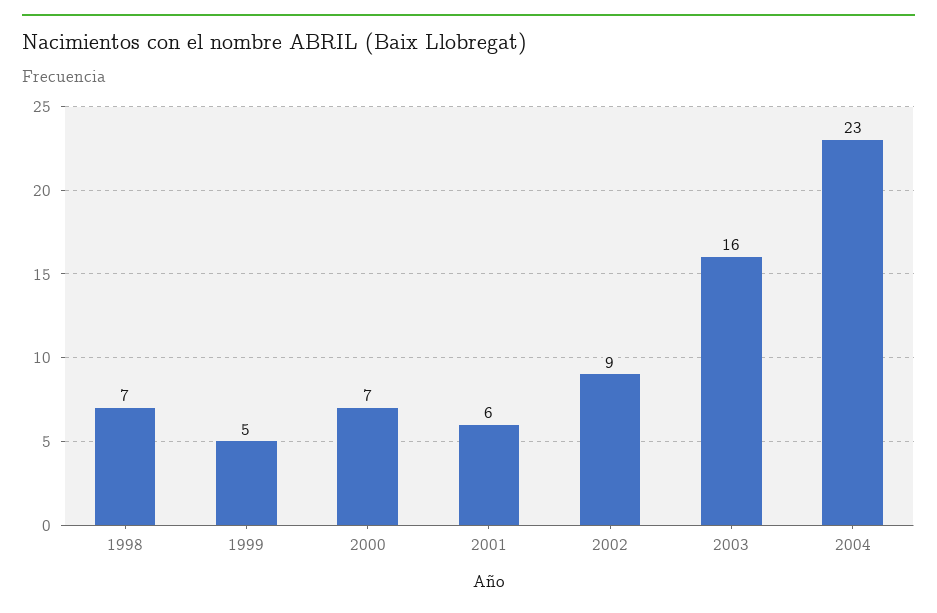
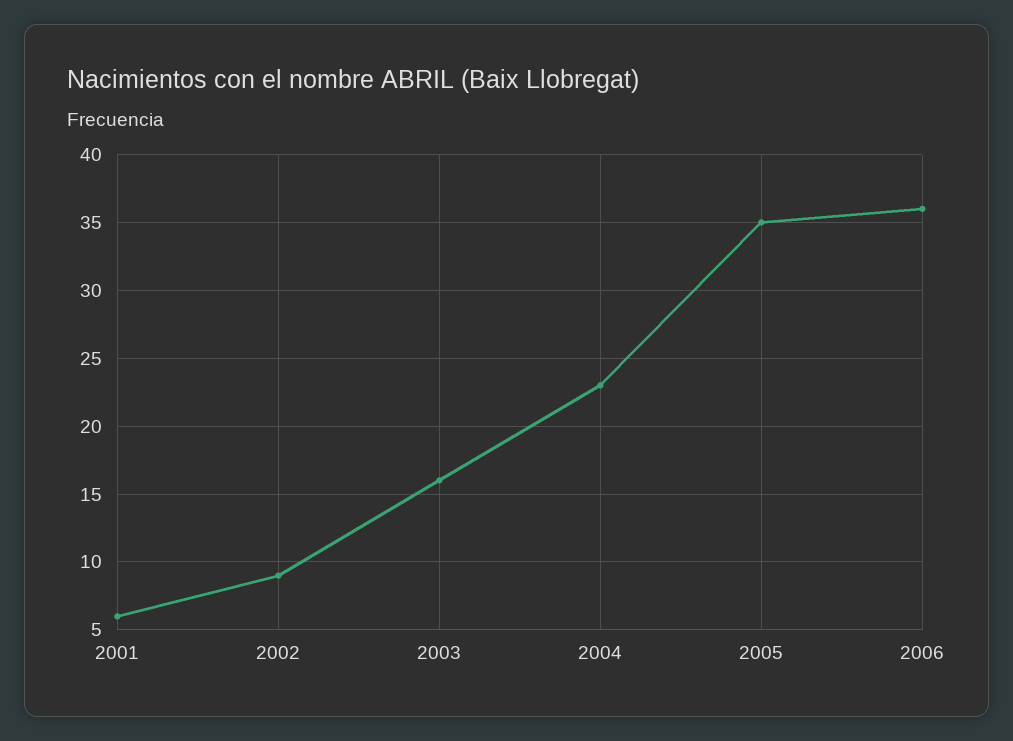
1998: 7 -> none
1999: 5 -> none
2000: 7 -> none
2005: none -> 35
2006: none -> 36

